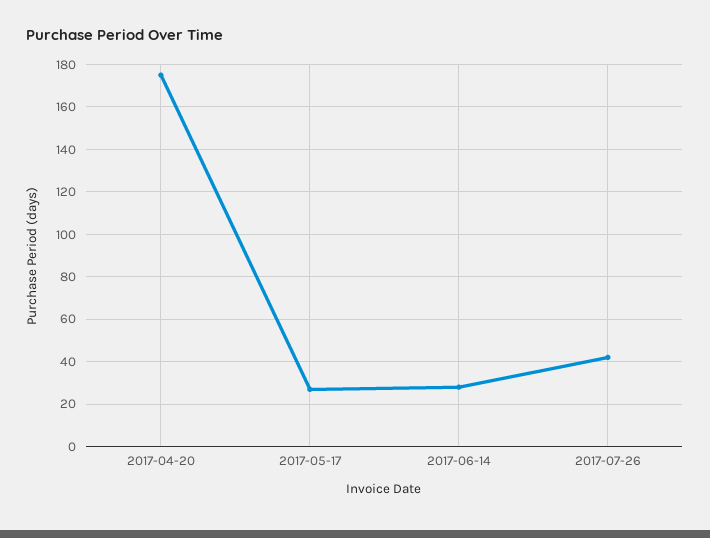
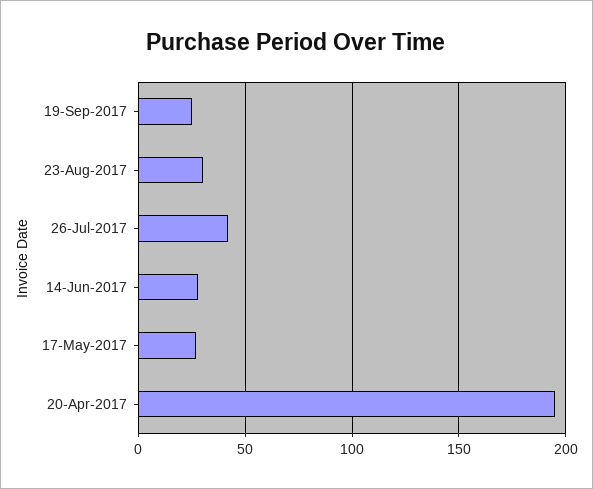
2017-04-20: 175 -> 195
19-Sep-2017: none -> 25
23-Aug-2017: none -> 30

